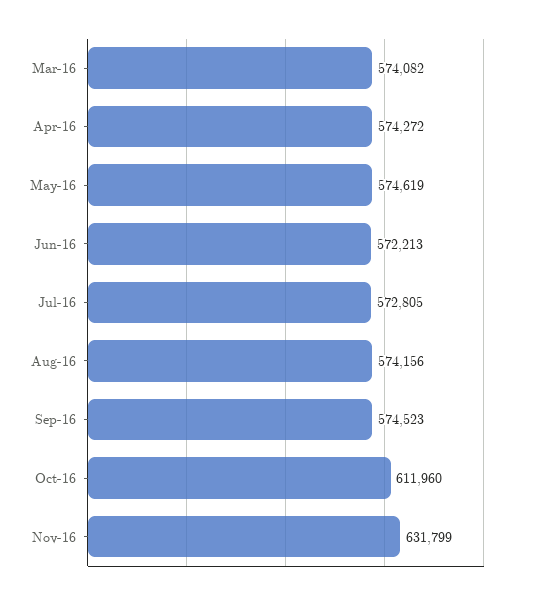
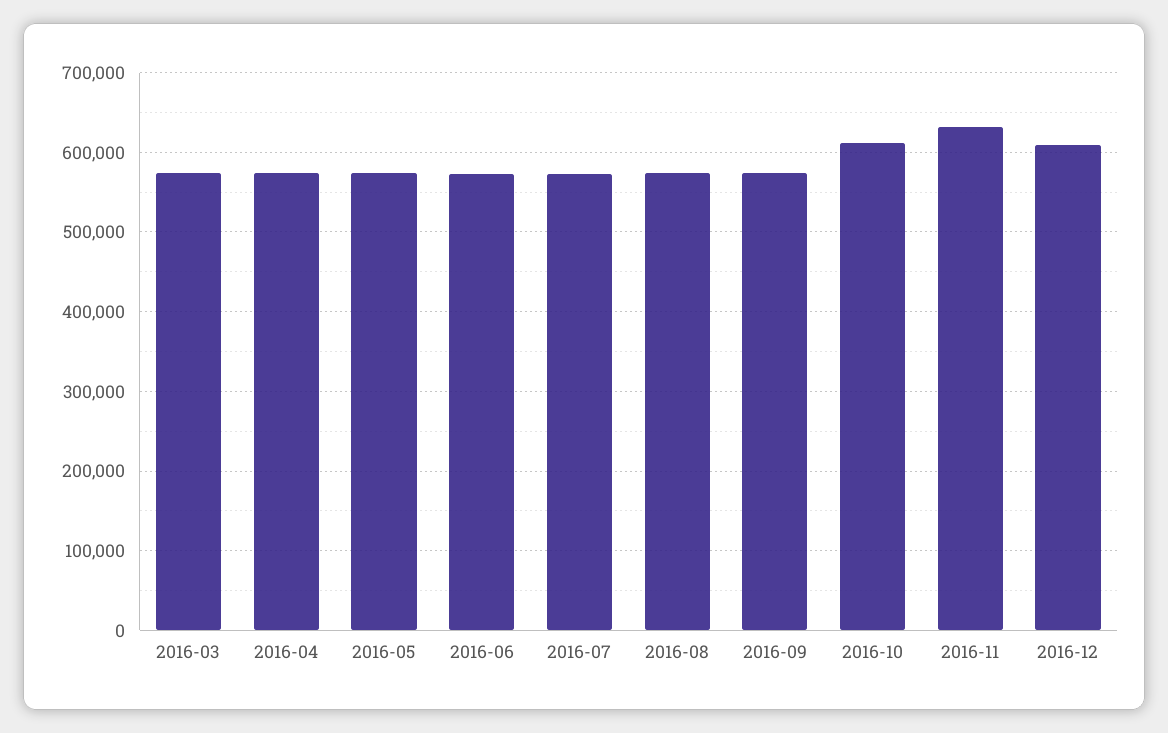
2016-12: none -> 610000

